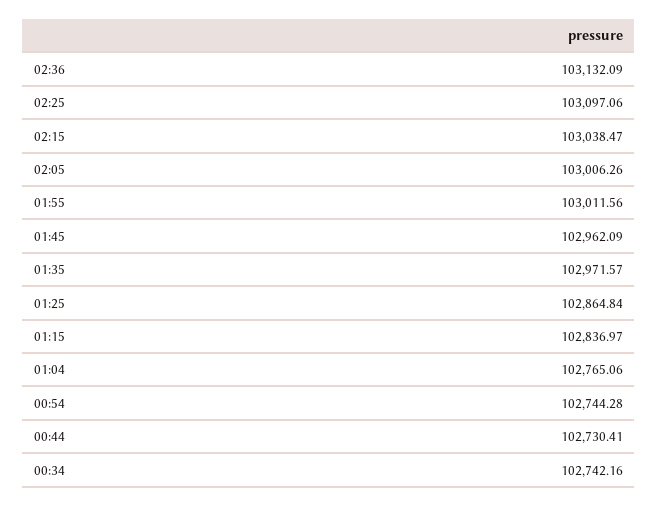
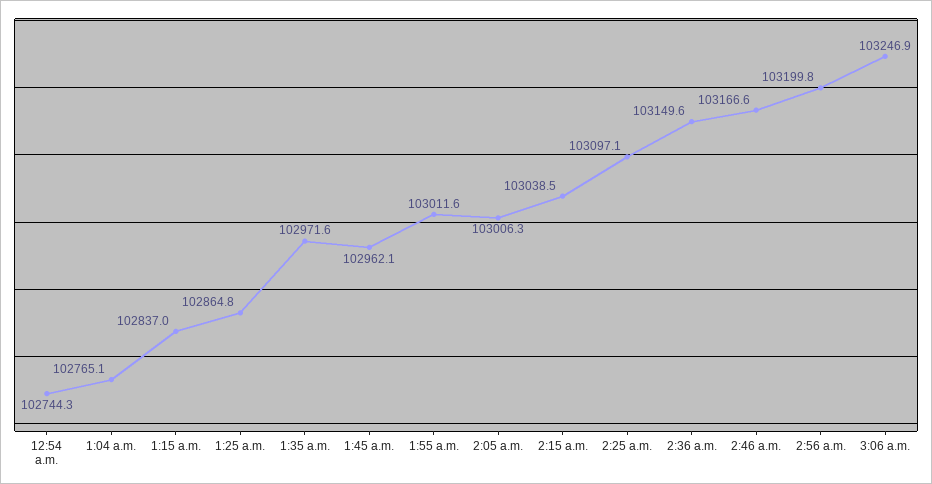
02:36: 103132.09 -> 103149.6
00:44: 102730.41 -> none
00:34: 102742.16 -> none
2:46 a.m.: none -> 103166.6
2:56 a.m.: none -> 103199.8
3:06 a.m.: none -> 103246.9

